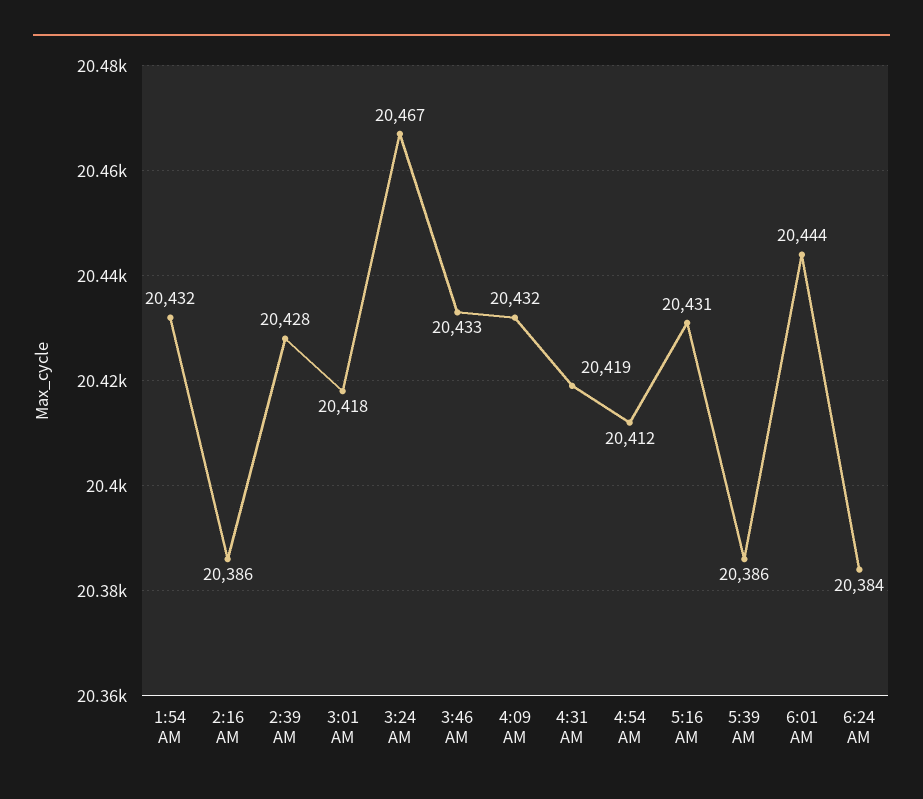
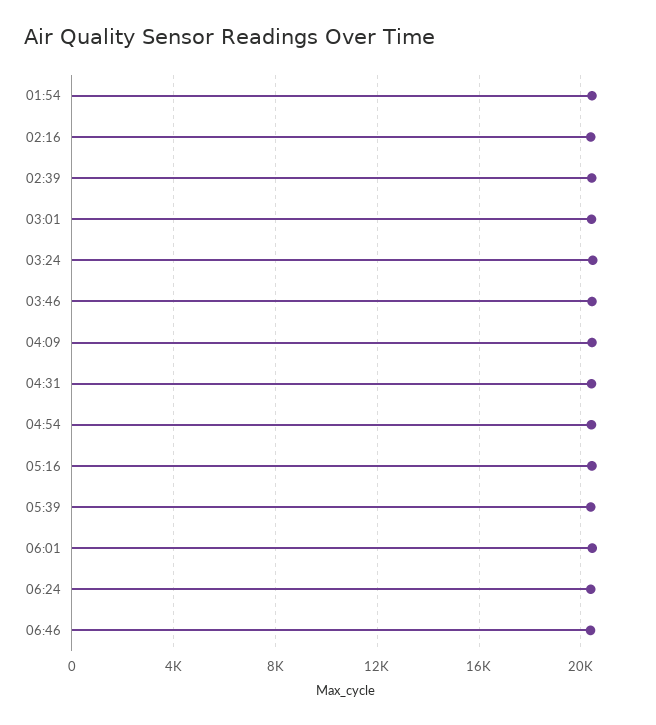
06:46: none -> 20500

